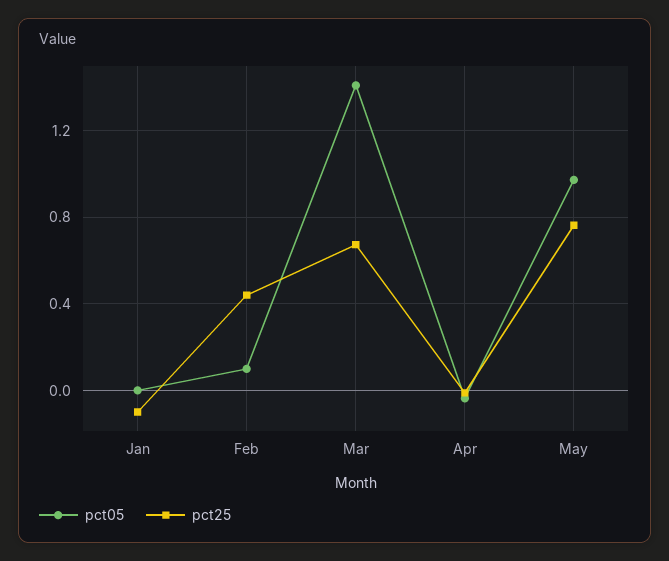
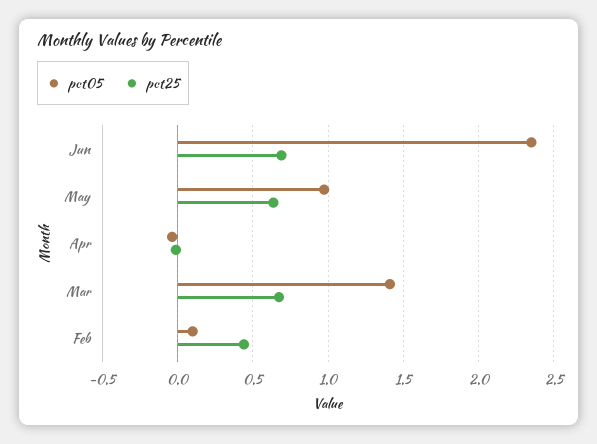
pct05, Jan: 0 -> none
pct25, Jan: -0.1 -> none
pct25, May: 0.75 -> 0.65
pct05, Jun: none -> 2.35
pct25, Jun: none -> 0.7

